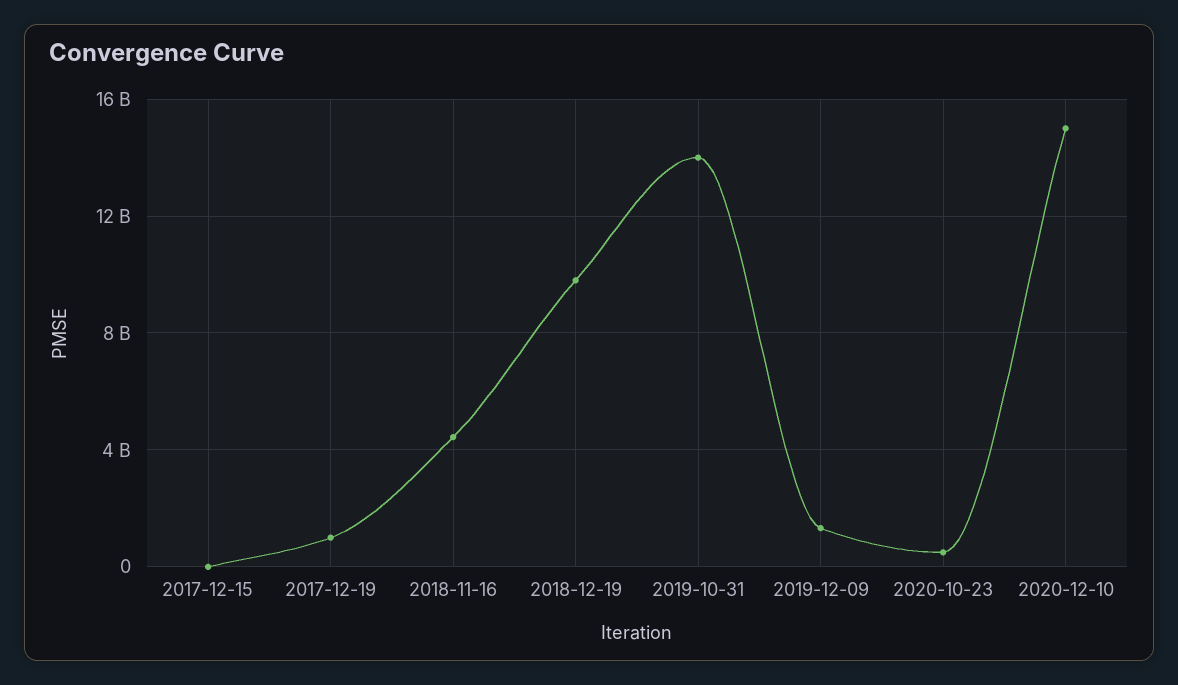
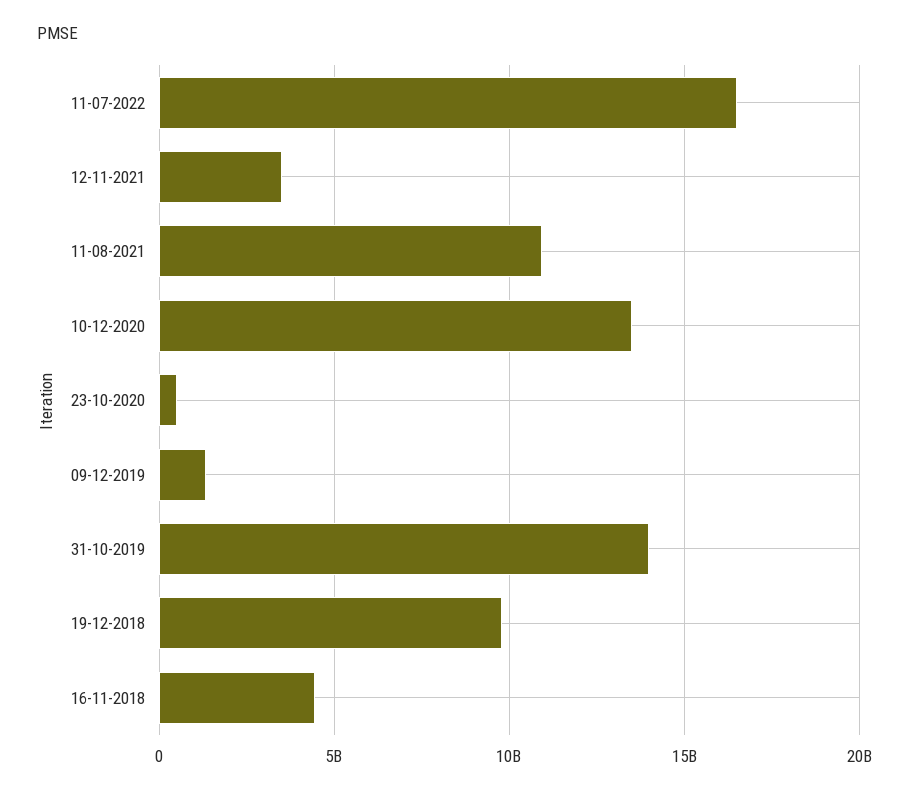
2017-12-15: 0 -> none
2017-12-19: 1000000000 -> none
2020-12-10: 15000000000 -> 13500000000
11-07-2022: none -> 16500000000
12-11-2021: none -> 3500000000
11-08-2021: none -> 11000000000

